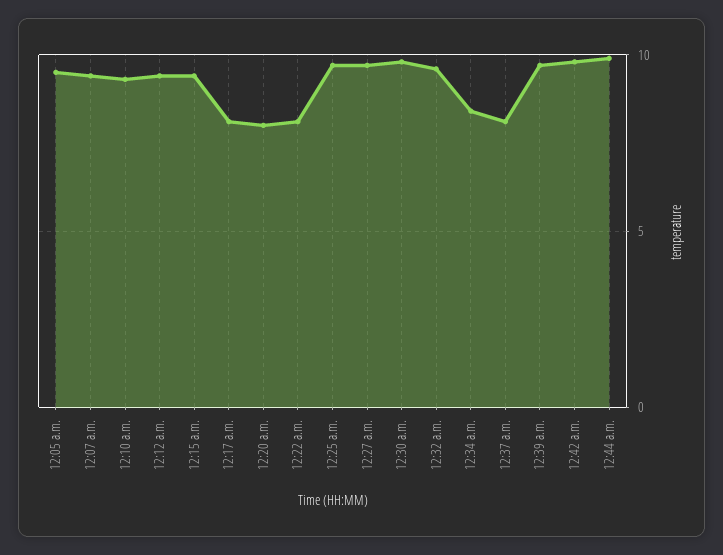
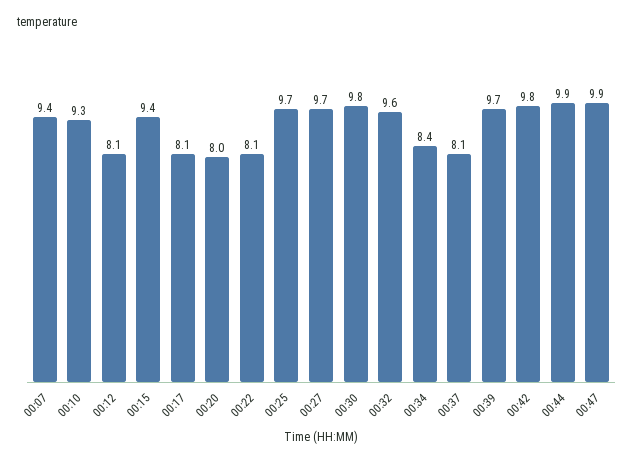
12:05 a.m.: 9.5 -> none
12:12 a.m.: 9.5 -> 8.1
00:47: none -> 9.9

